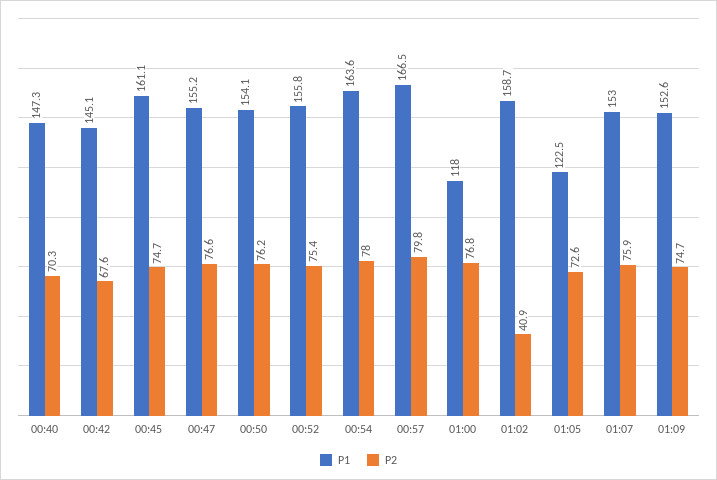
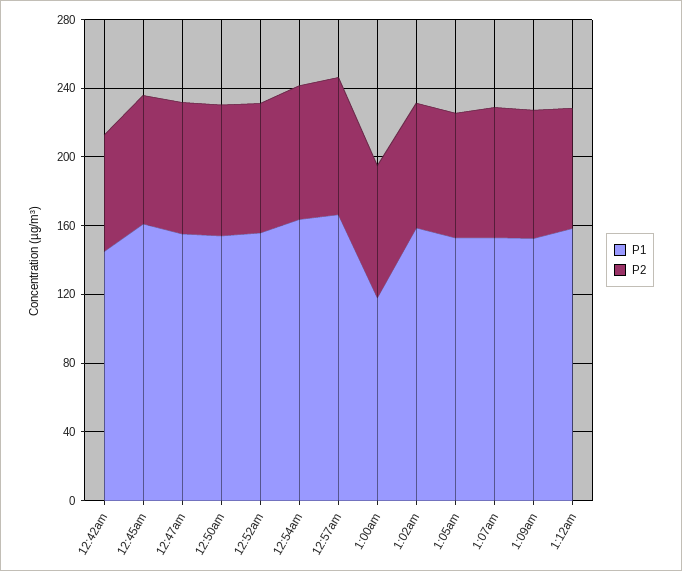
P1, 00:40: 147.3 -> none
P2, 00:40: 70.3 -> none
P2, 01:02: 40.9 -> 70
P1, 01:05: 122.5 -> 150
P1, 1:12am: none -> 160
P2, 1:12am: none -> 70

